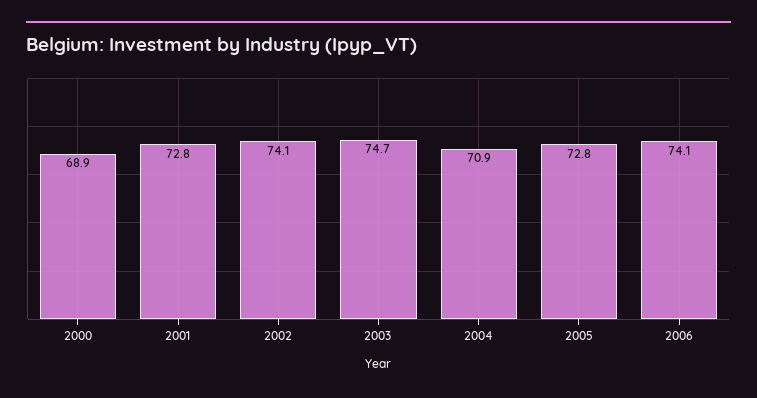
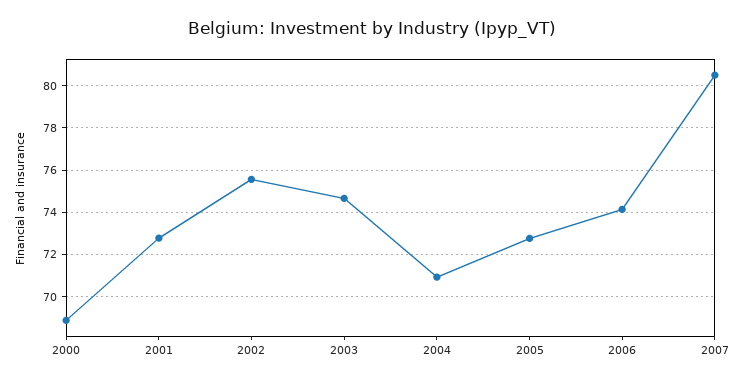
2002: 74.1 -> 75.5
2007: none -> 80.5

